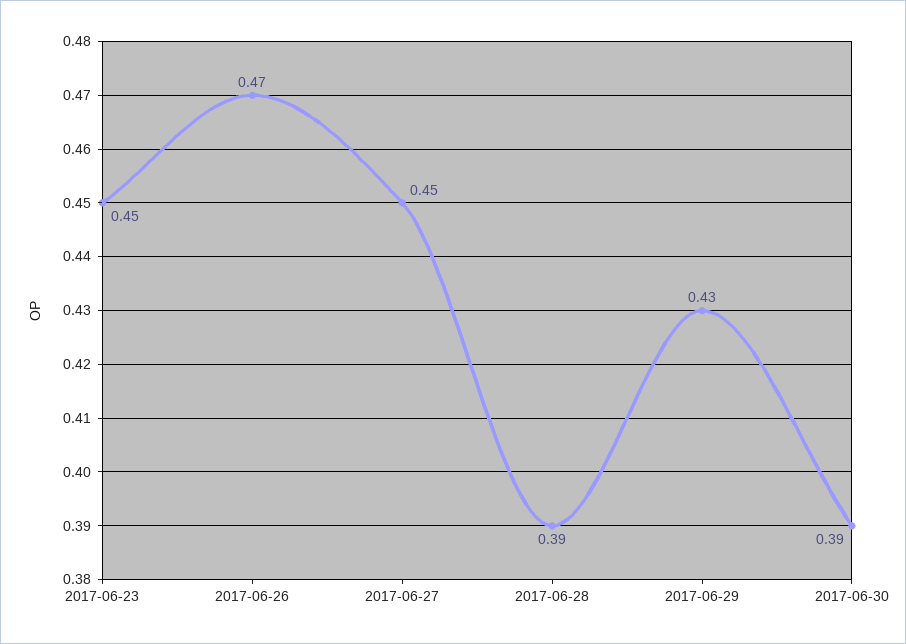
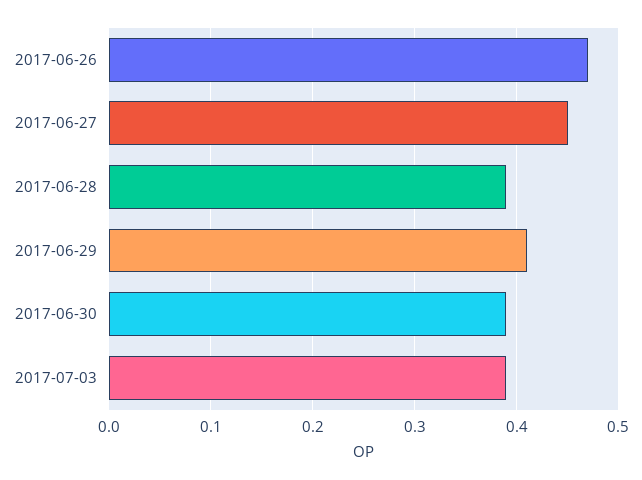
2017-06-23: 0.45 -> none
2017-06-29: 0.43 -> 0.41
2017-07-03: none -> 0.39

